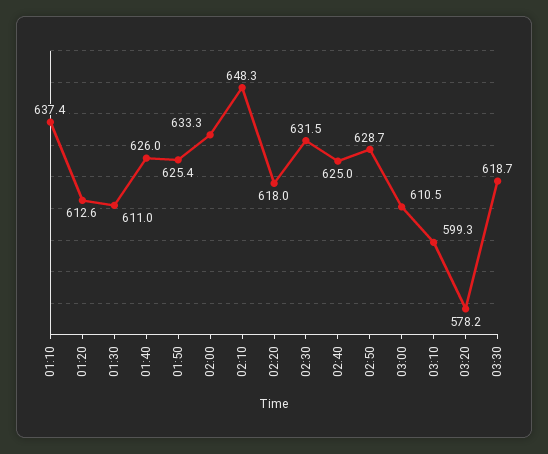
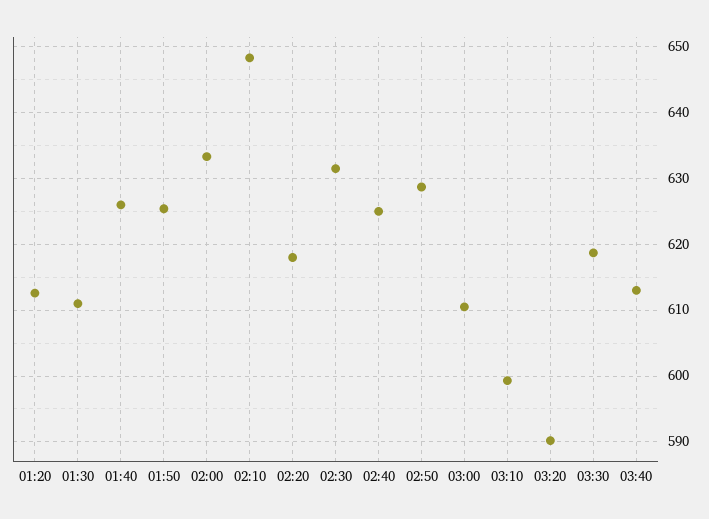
01:10: 637.4 -> none
03:20: 578.2 -> 590
03:40: none -> 613

